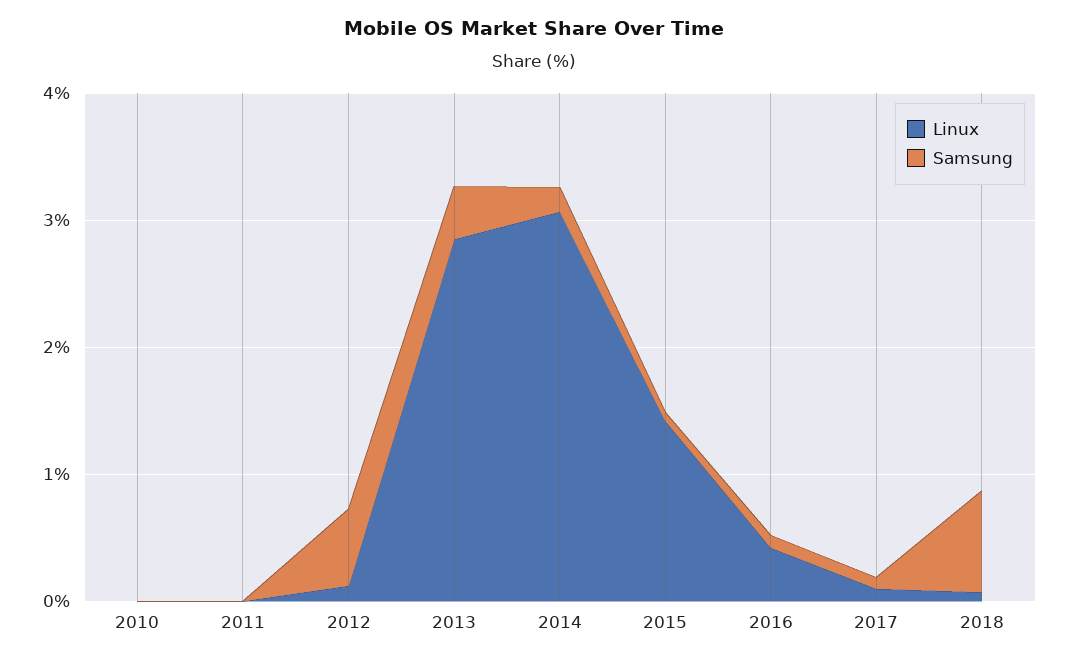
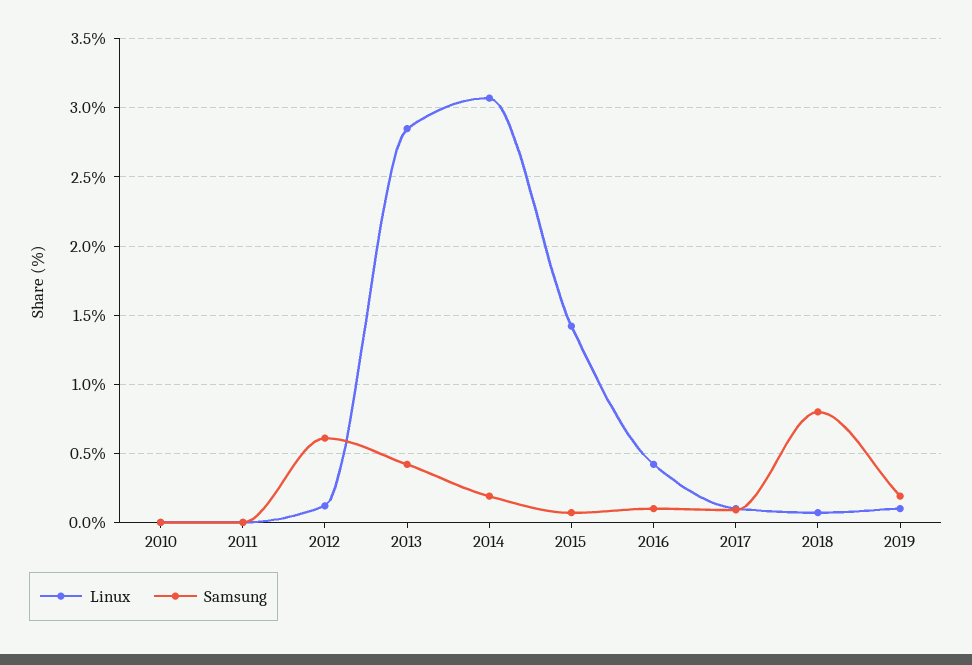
Linux, 2019: none -> 0.1
Samsung, 2019: none -> 0.2

